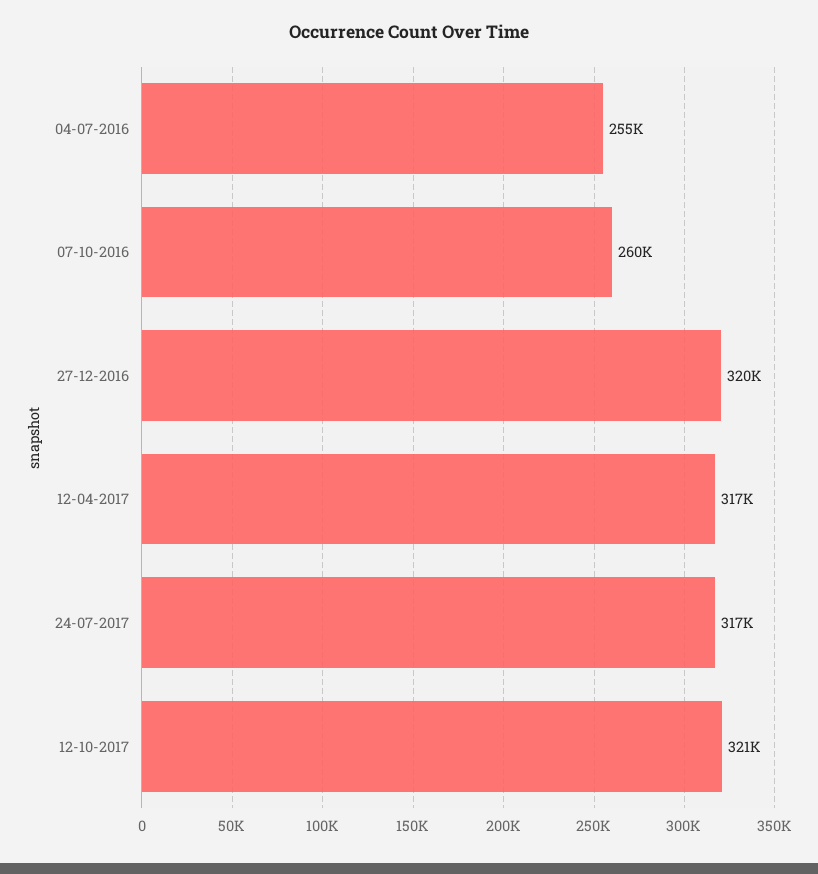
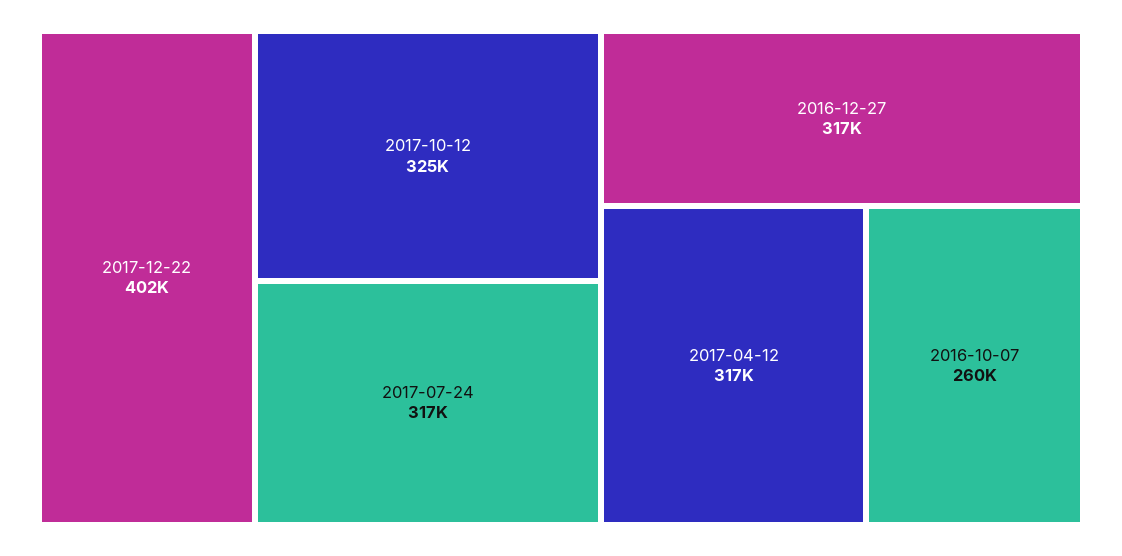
04-07-2016: 255000 -> none
27-12-2016: 320000 -> 317000
12-10-2017: 321000 -> 325000
2017-12-22: none -> 402000

